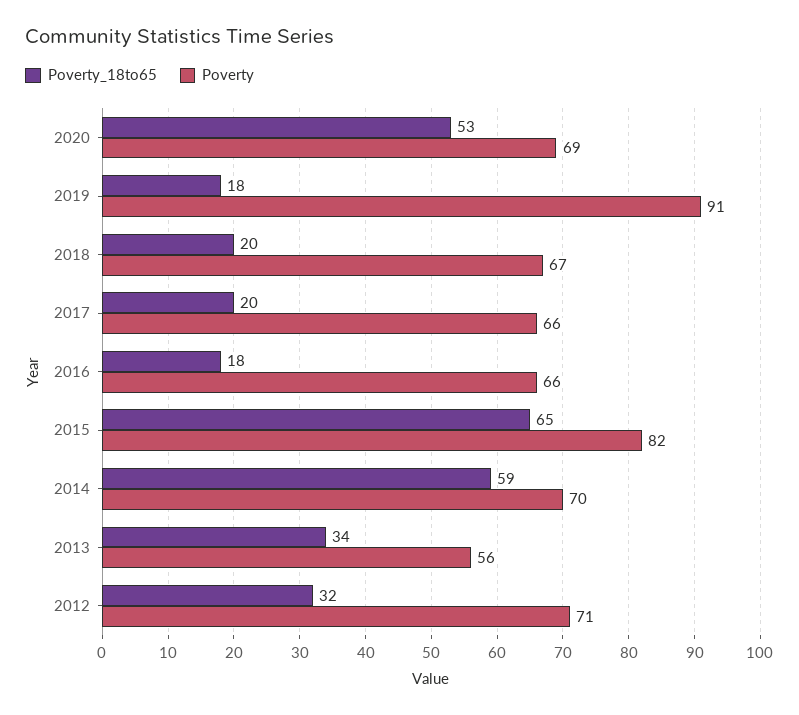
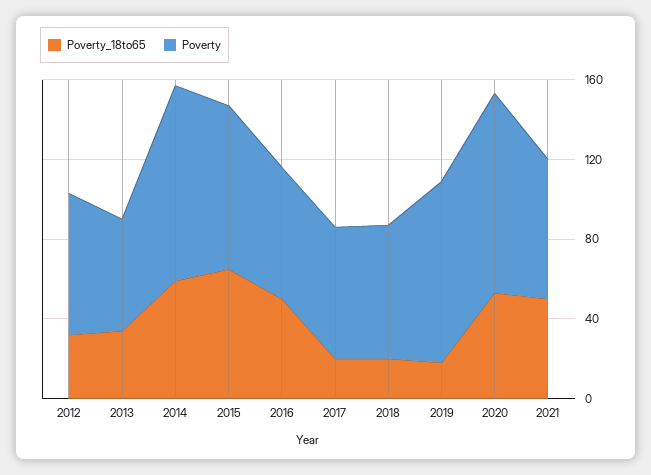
Poverty, 2020: 69 -> 100
Poverty_18to65, 2016: 18 -> 50
Poverty, 2014: 70 -> 100
Poverty_18to65, 2021: none -> 50
Poverty, 2021: none -> 70

